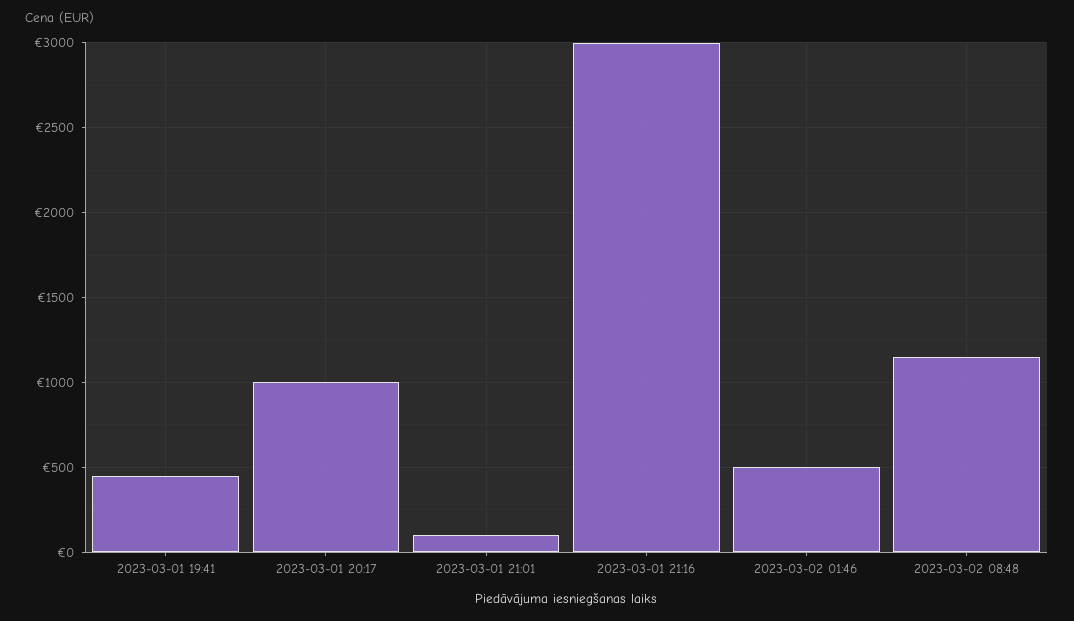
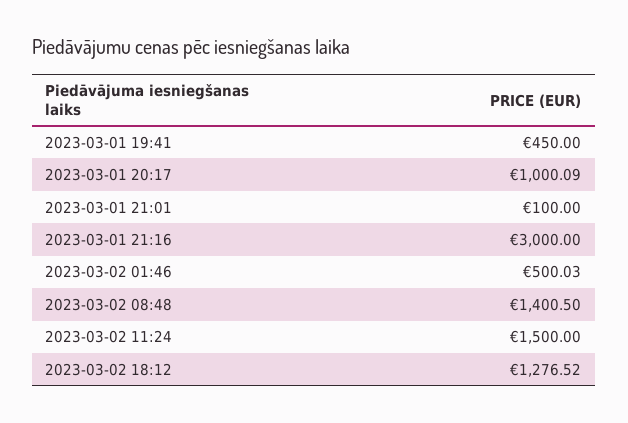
2023-03-02 08:48: 1150 -> 1400.5
2023-03-02 11:24: none -> 1500
2023-03-02 18:12: none -> 1276.52

